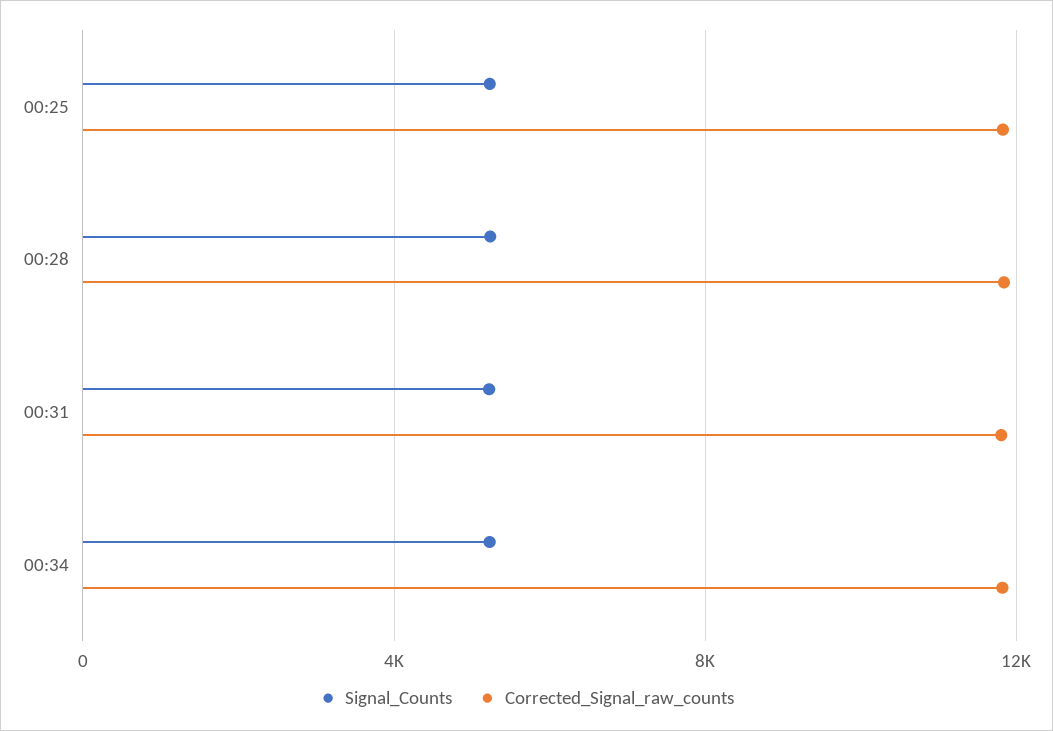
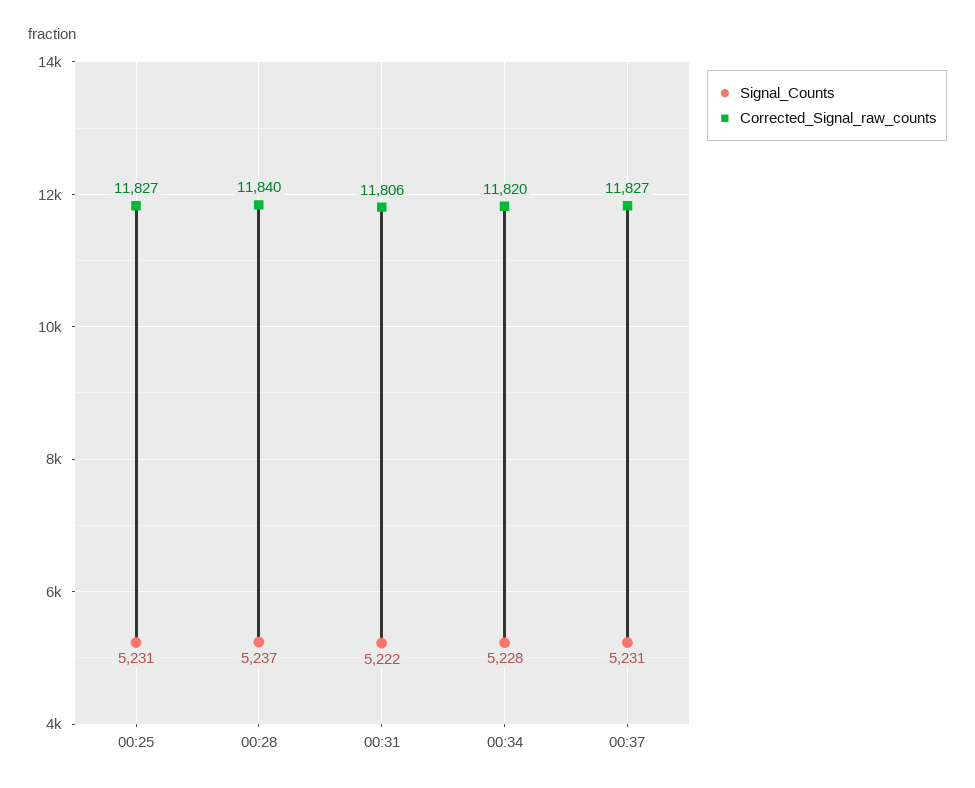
Signal_Counts, 00:37: none -> 5231
Corrected_Signal_raw_counts, 00:37: none -> 11827

